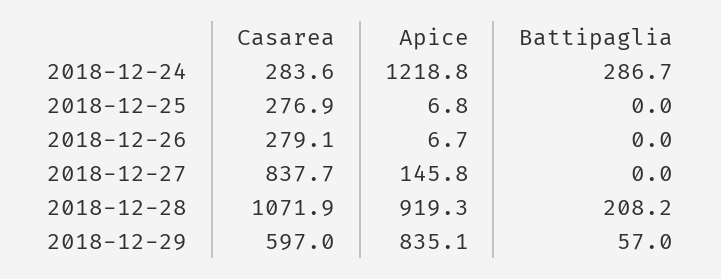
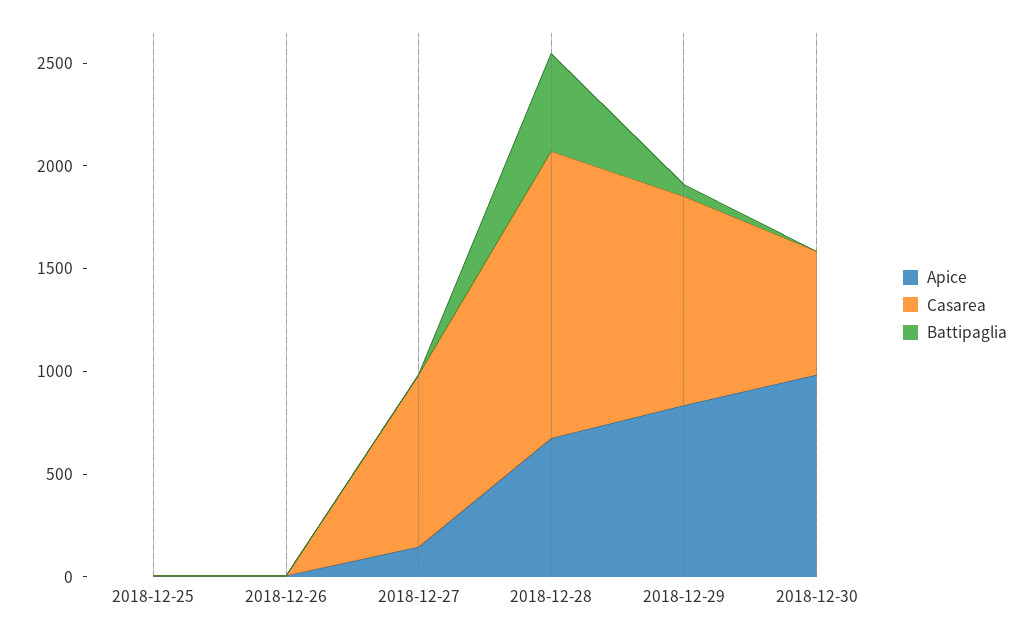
Casarea, 2018-12-24: 283.6 -> none
Apice, 2018-12-24: 1218.8 -> none
Battipaglia, 2018-12-24: 286.7 -> none
Casarea, 2018-12-25: 276.9 -> 0
Casarea, 2018-12-26: 279.1 -> 0
Casarea, 2018-12-28: 1071.9 -> 1400
Apice, 2018-12-28: 919.3 -> 700
Battipaglia, 2018-12-28: 208.2 -> 500
Casarea, 2018-12-29: 597 -> 1000
Apice, 2018-12-30: none -> 1000
Casarea, 2018-12-30: none -> 600
Battipaglia, 2018-12-30: none -> 0

